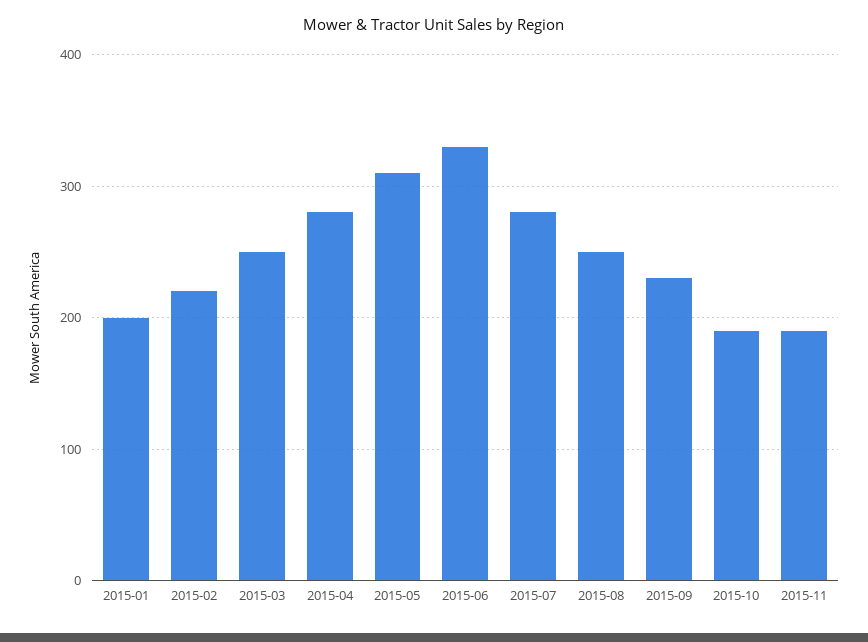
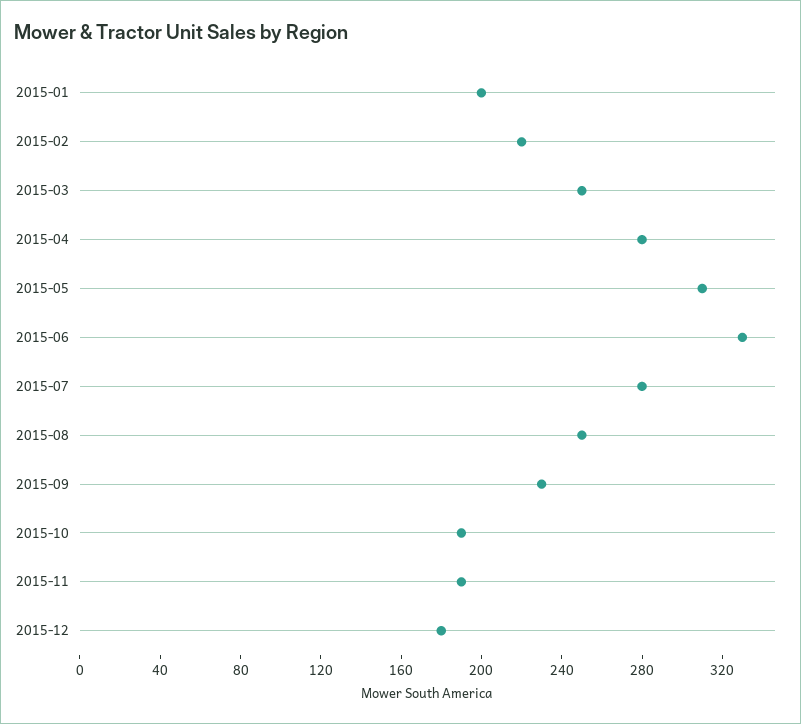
2015-12: none -> 180

